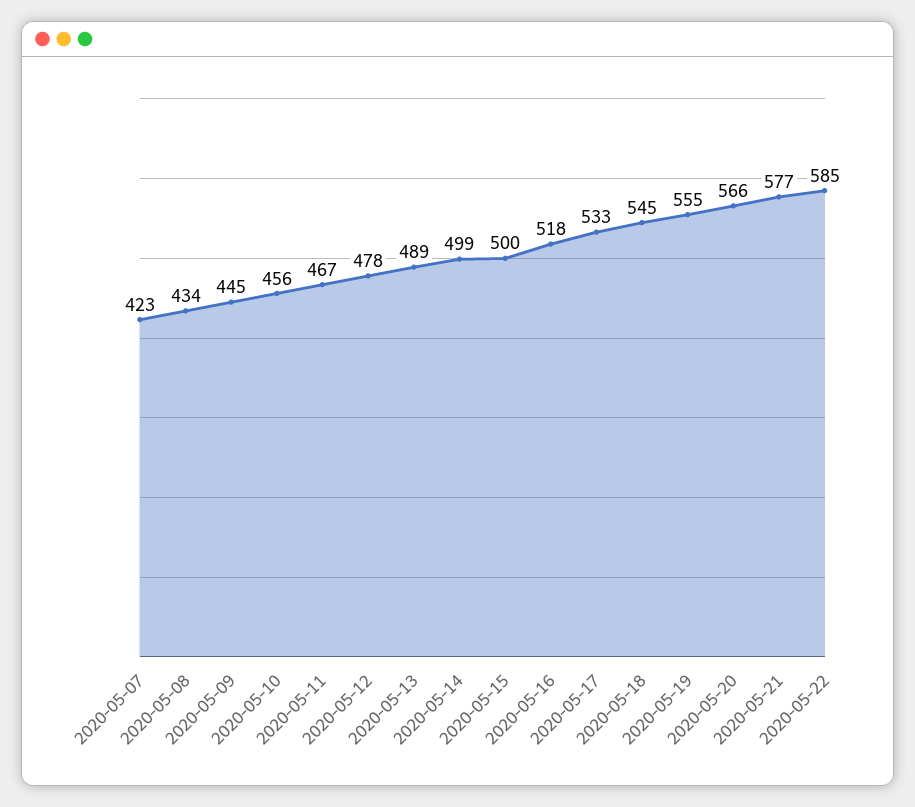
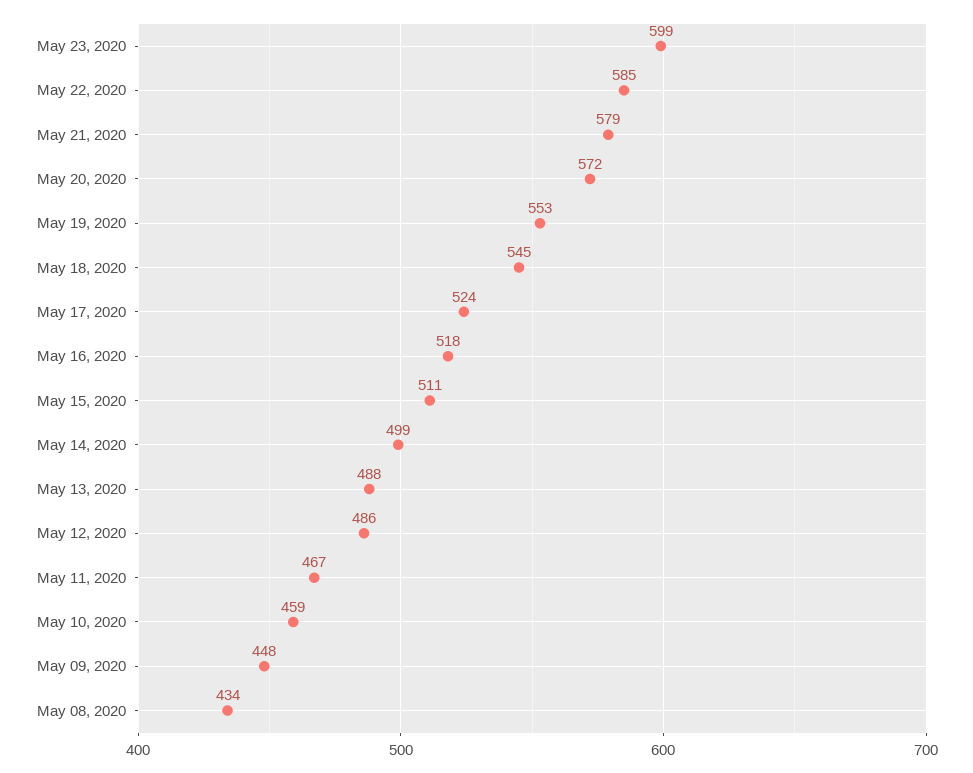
2020-05-07: 423 -> none
2020-05-09: 445 -> 448
2020-05-10: 456 -> 459
2020-05-12: 478 -> 486
2020-05-13: 489 -> 488
2020-05-15: 500 -> 511
2020-05-17: 533 -> 524
2020-05-19: 555 -> 553
2020-05-20: 566 -> 572
2020-05-21: 577 -> 579
May 23, 2020: none -> 599

